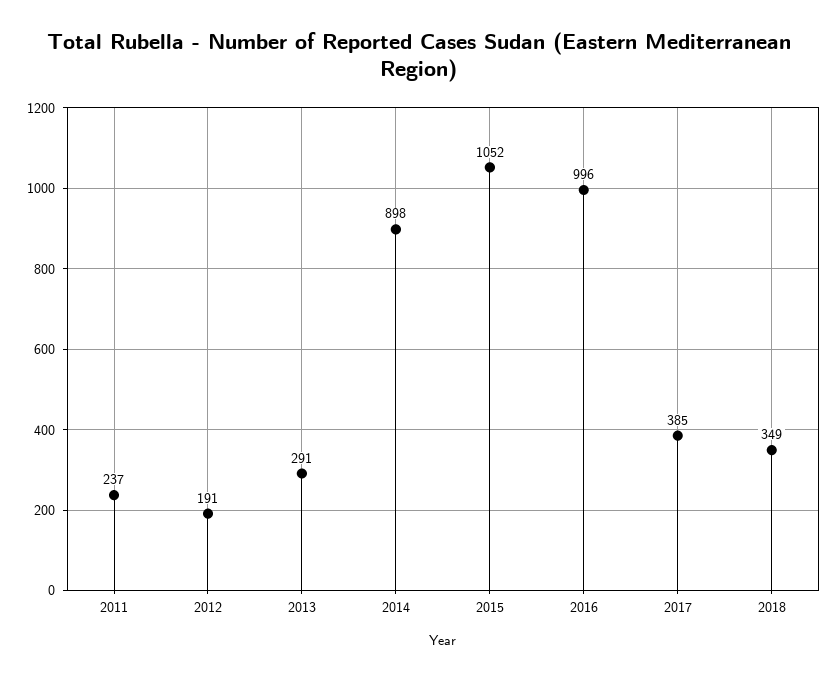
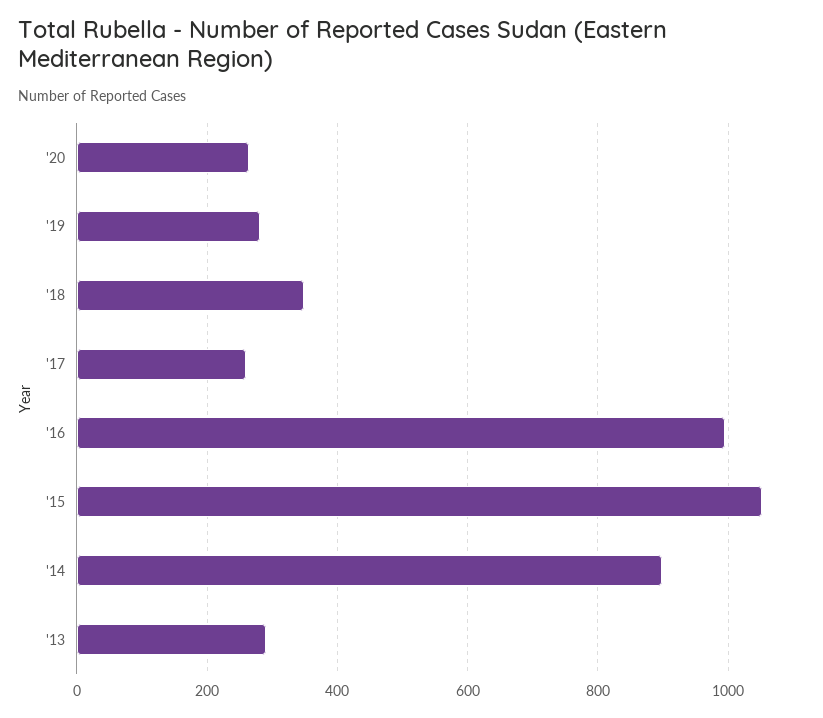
2011: 237 -> none
2012: 191 -> none
2017: 385 -> 260
'20: none -> 260
'19: none -> 280

